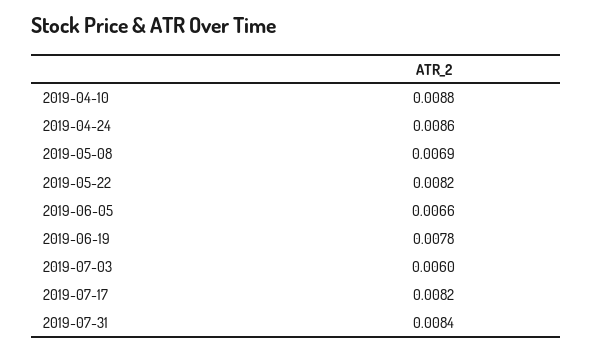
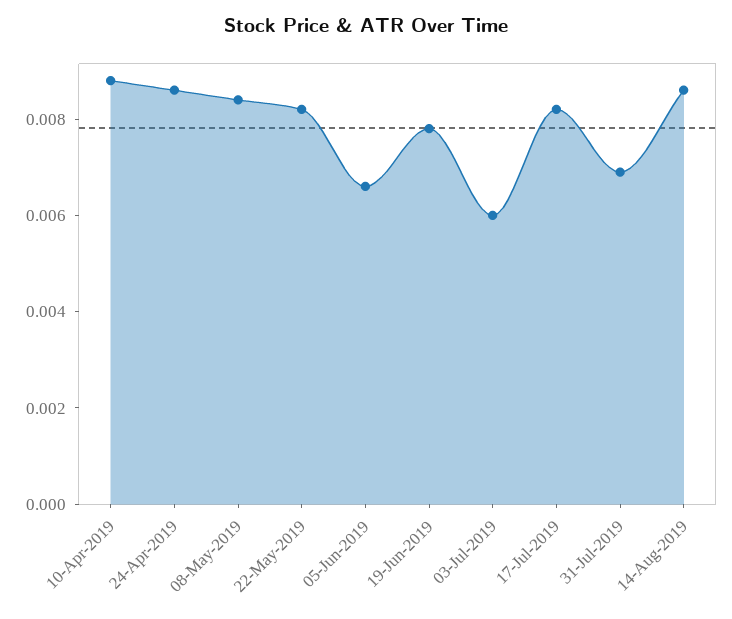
2019-05-08: 0.0069 -> 0.0085
2019-07-31: 0.0084 -> 0.007
14-Aug-2019: none -> 0.0085

